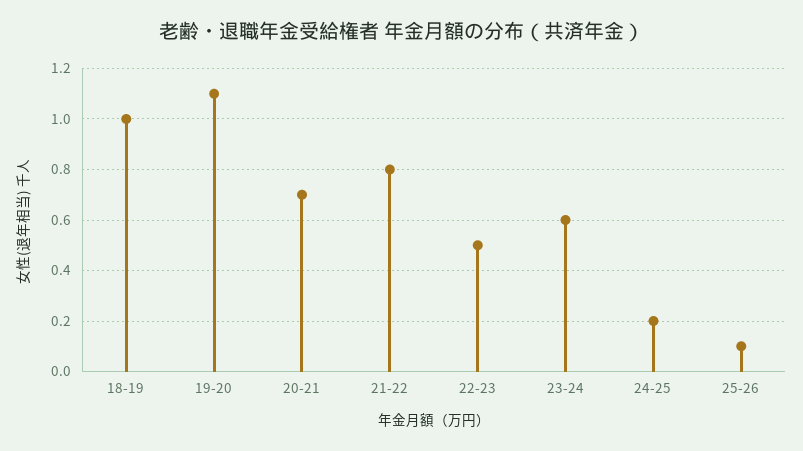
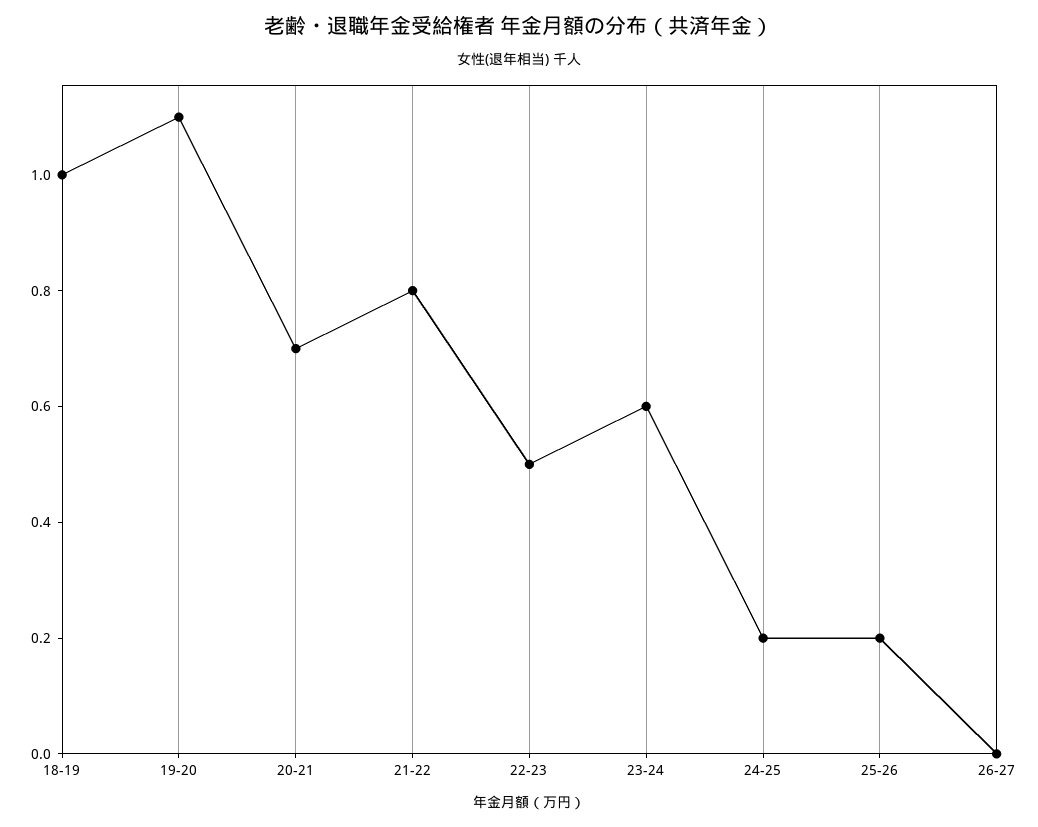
25-26: 0.1 -> 0.2
26-27: none -> 0

